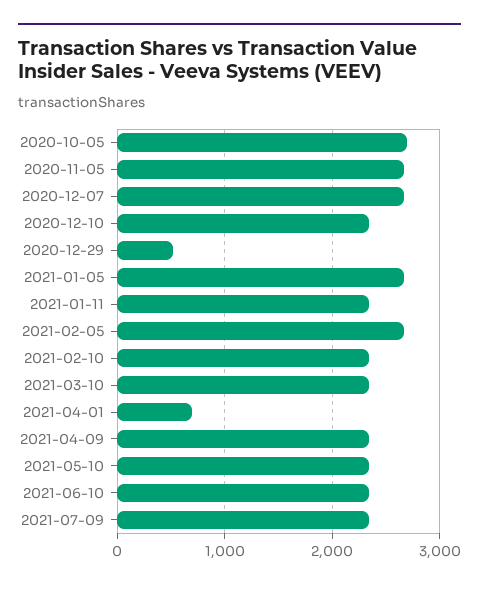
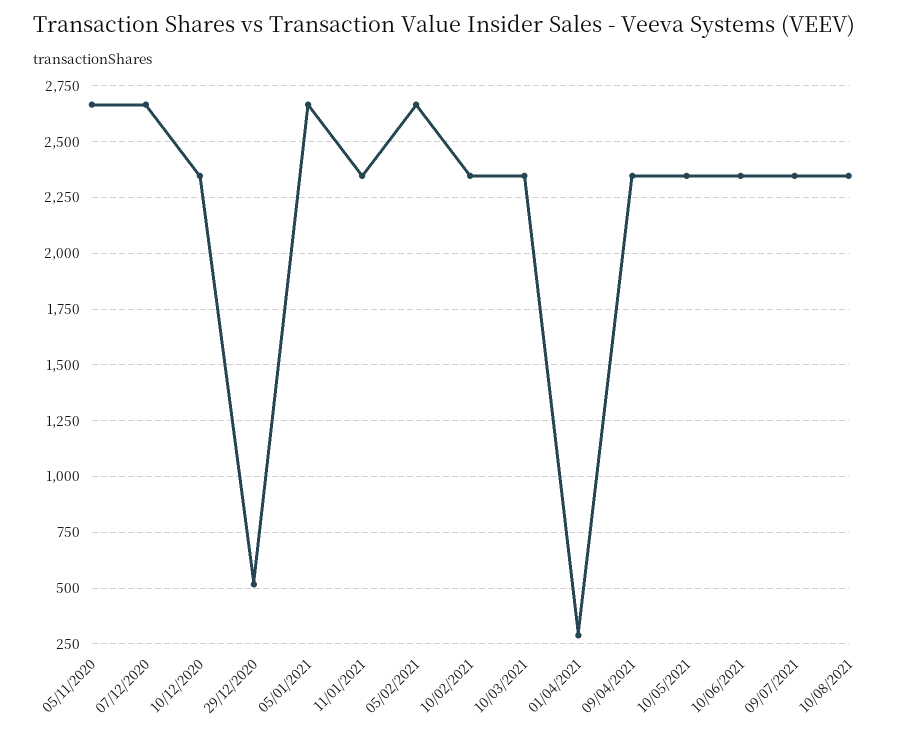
2020-10-05: 2700 -> none
2021-04-01: 700 -> 300
10/08/2021: none -> 2350

